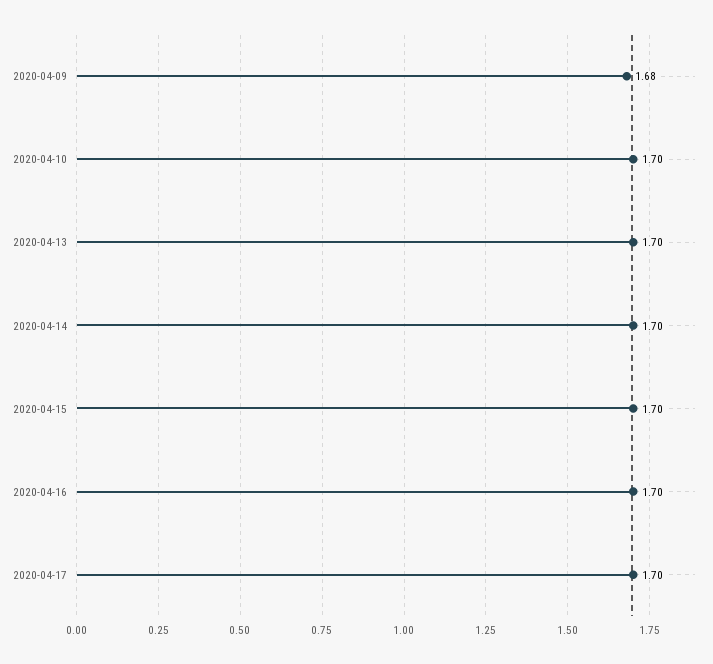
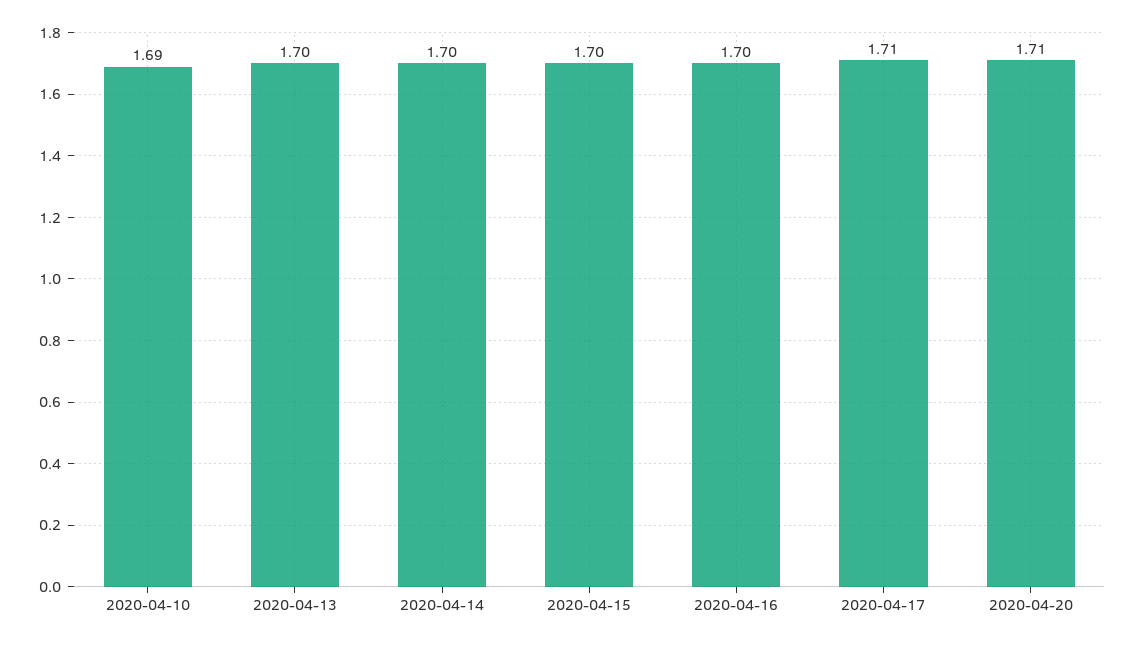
2020-04-09: 1.68 -> none
2020-04-10: 1.7 -> 1.69
2020-04-17: 1.7 -> 1.71
2020-04-20: none -> 1.71

